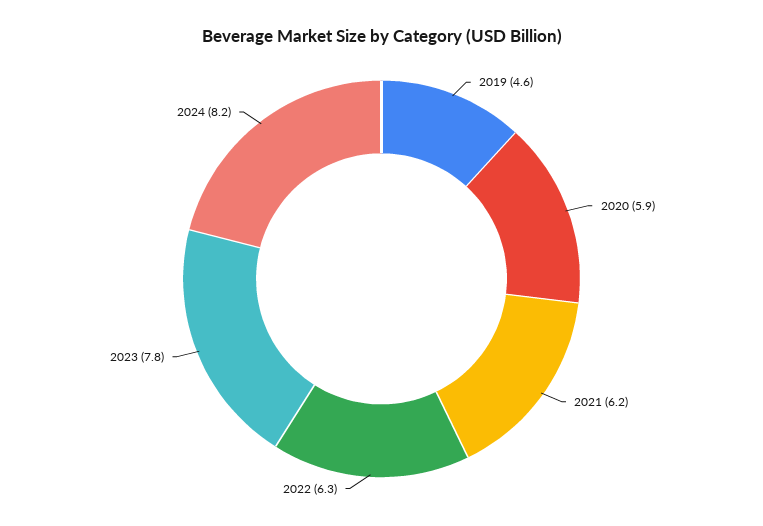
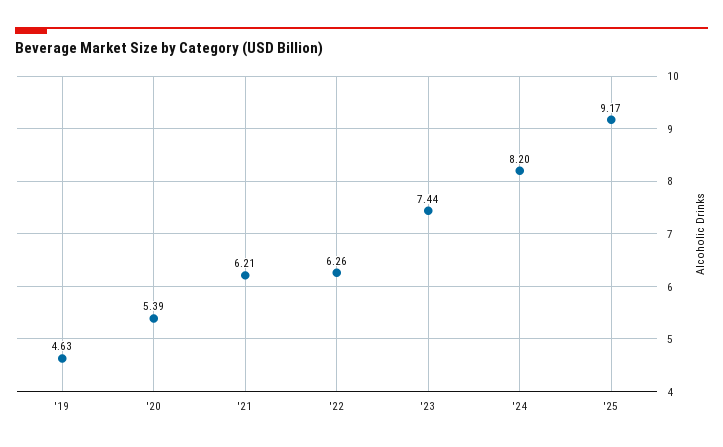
2020: 5.9 -> 5.39
2023: 7.8 -> 7.44
'25: none -> 9.17

